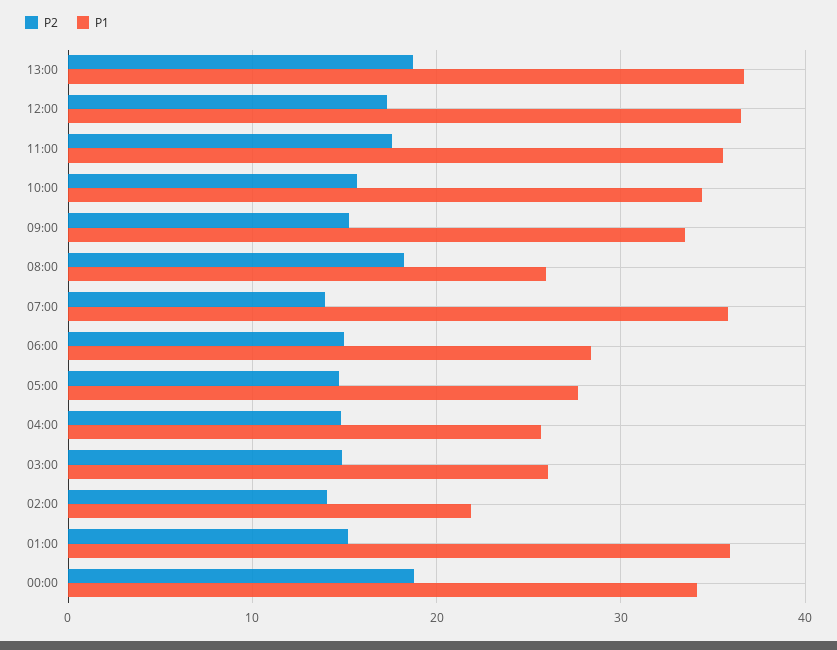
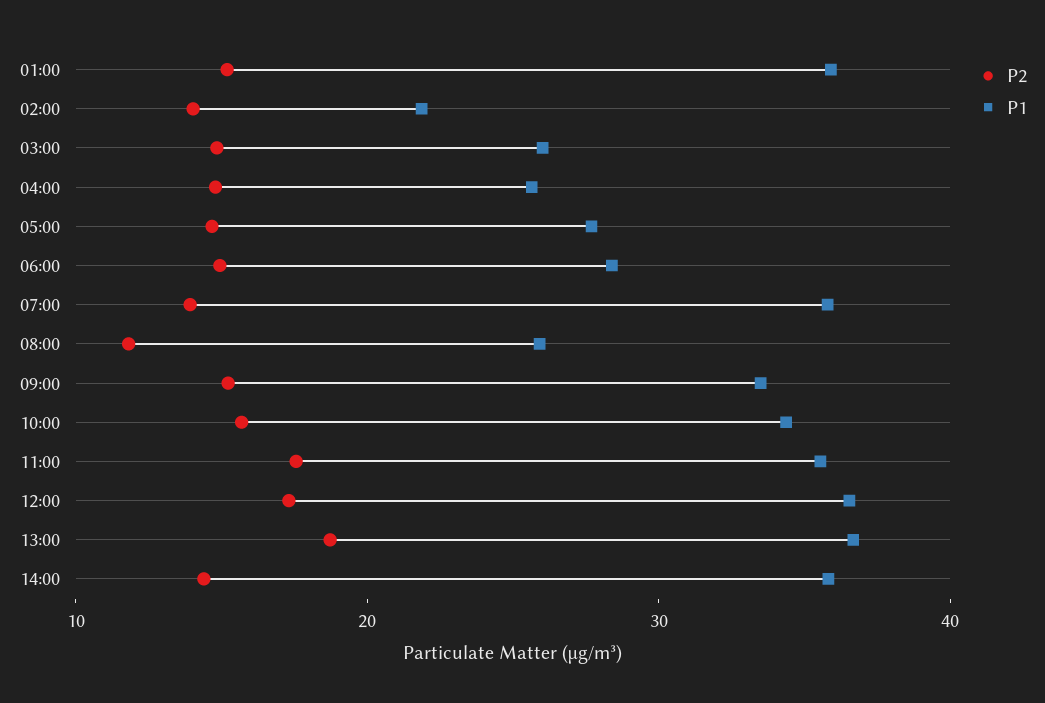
P2, 08:00: 18 -> 12
P2, 00:00: 19 -> none
P1, 00:00: 34 -> none
P2, 14:00: none -> 14
P1, 14:00: none -> 36

